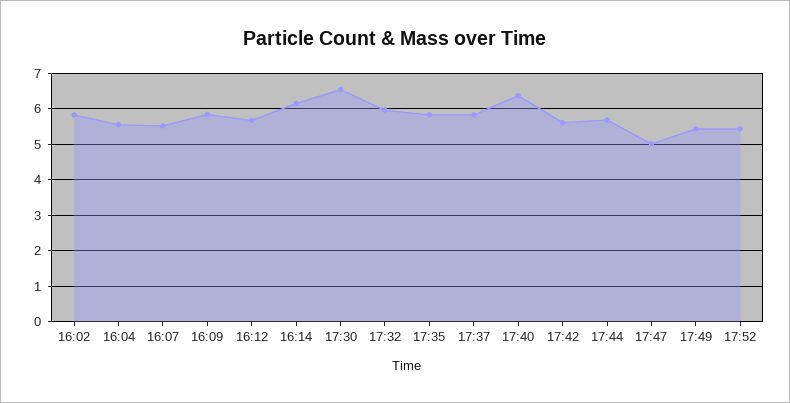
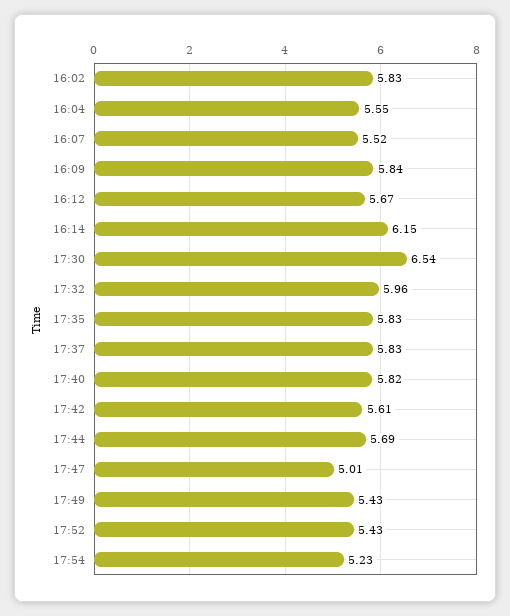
17:40: 6.4 -> 5.82
17:54: none -> 5.23

